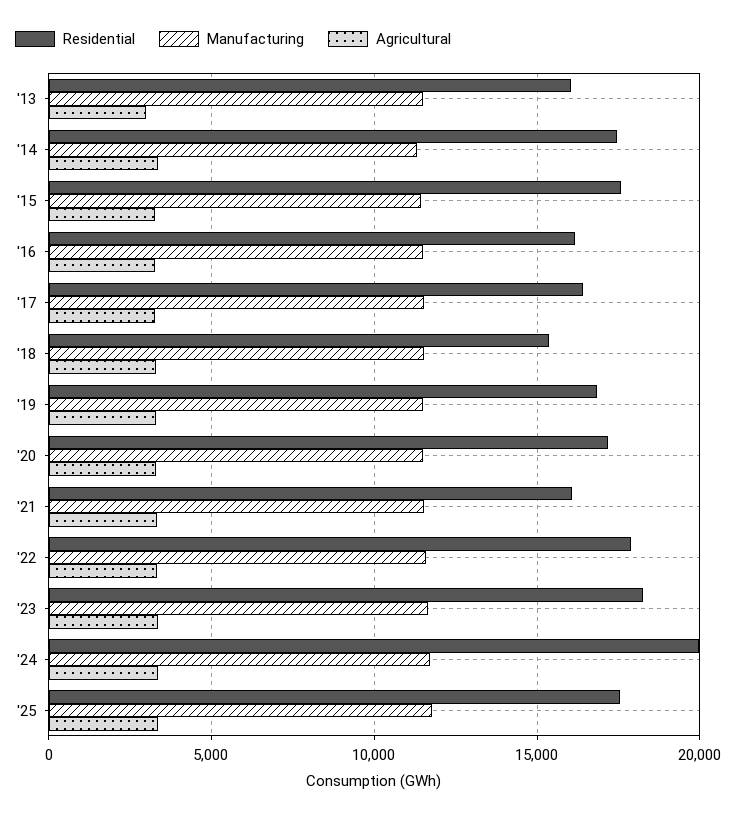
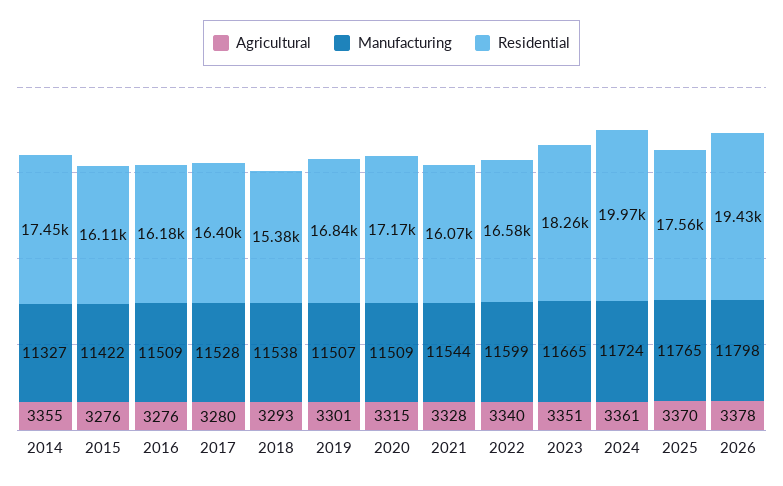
Residential, '13: 16000 -> none
Manufacturing, '13: 11500 -> none
Agricultural, '13: 3000 -> none
Residential, '15: 17500 -> 16110
Residential, '22: 18000 -> 16580
Agricultural, 2026: none -> 3378
Manufacturing, 2026: none -> 11798
Residential, 2026: none -> 19430

